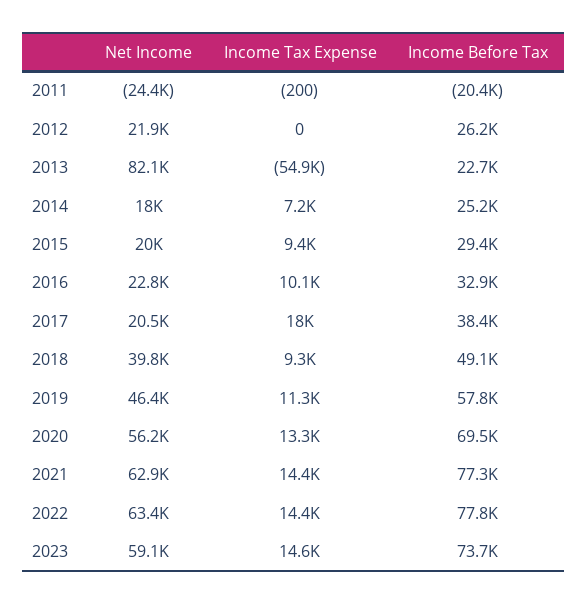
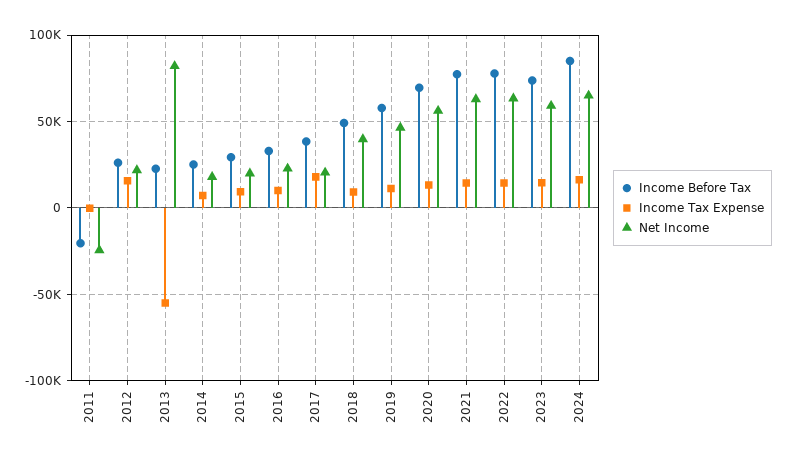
Income Tax Expense, 2012: 0 -> 15000
Income Before Tax, 2024: none -> 85000
Income Tax Expense, 2024: none -> 15000
Net Income, 2024: none -> 65000

